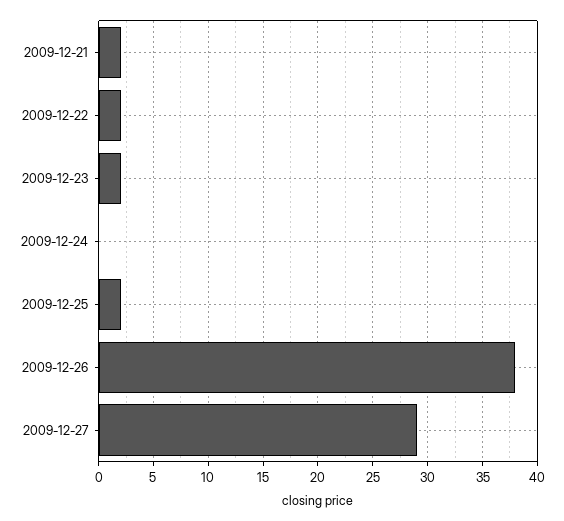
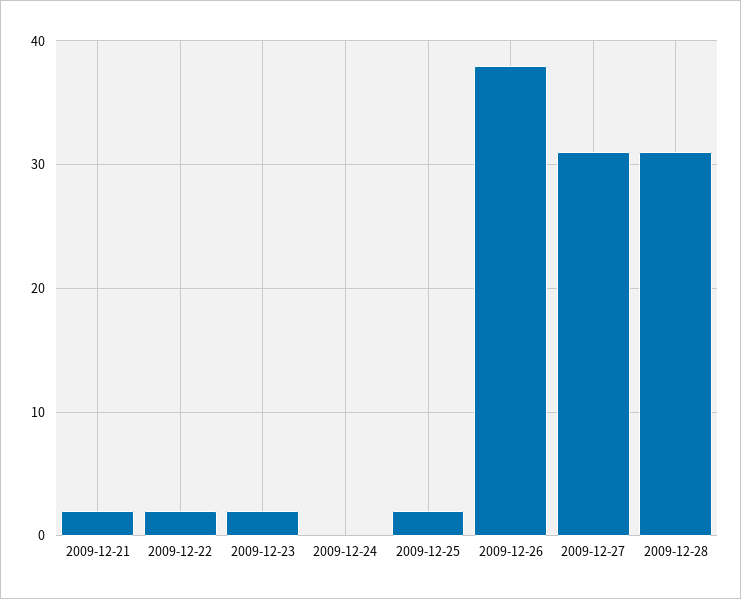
2009-12-27: 29 -> 31
2009-12-28: none -> 31

